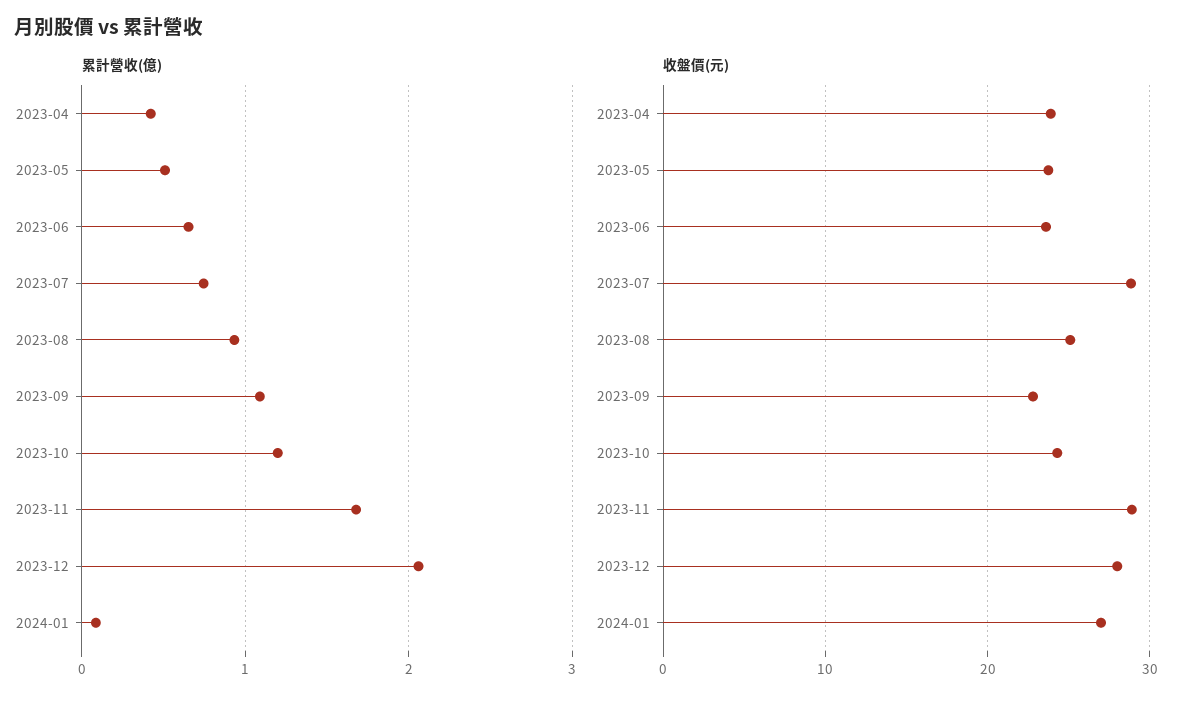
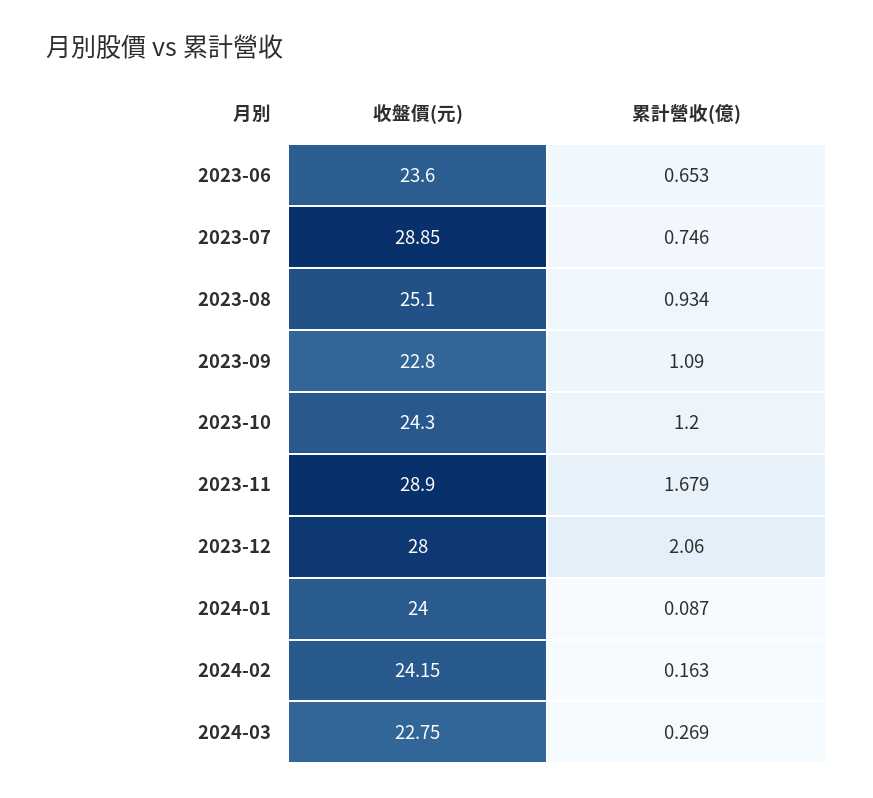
累計營收(億), 2023-04: 0.4 -> none
累計營收(億), 2023-05: 0.5 -> none
收盤價(元), 2023-04: 24 -> none
收盤價(元), 2023-05: 24 -> none
收盤價(元), 2024-01: 27 -> 24
收盤價(元), 2024-02: none -> 24.15
累計營收(億), 2024-02: none -> 0.163
收盤價(元), 2024-03: none -> 22.75
累計營收(億), 2024-03: none -> 0.269

